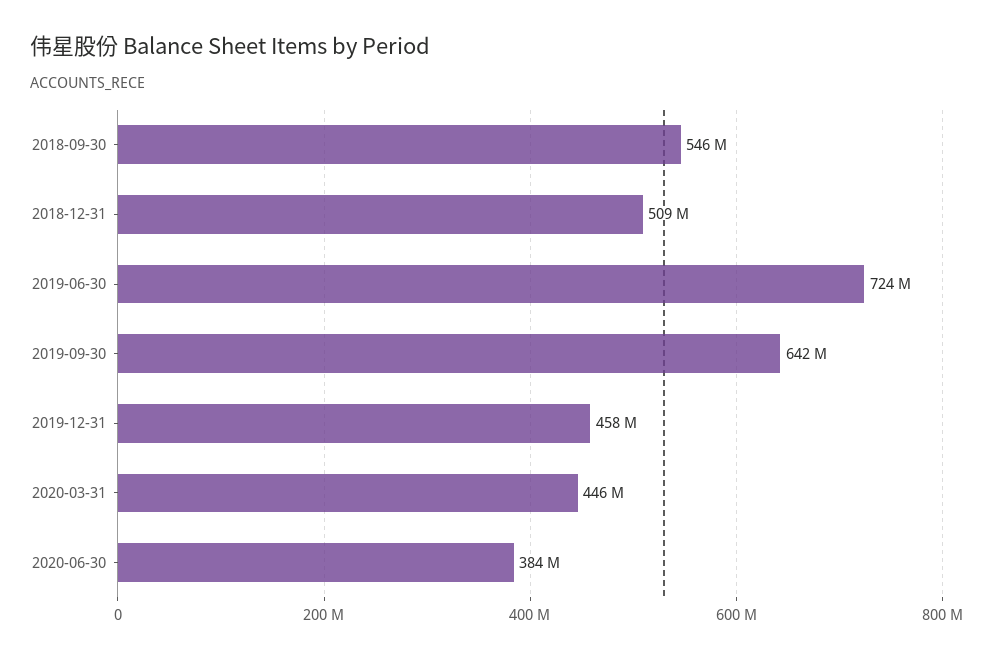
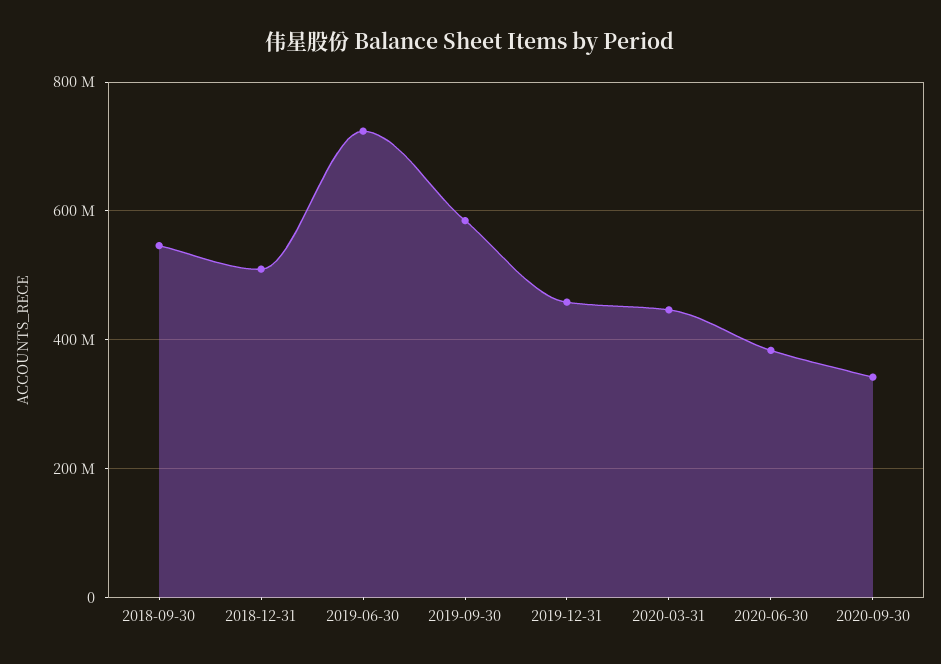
2019-09-30: 642000000 -> 580000000
2020-09-30: none -> 340000000

